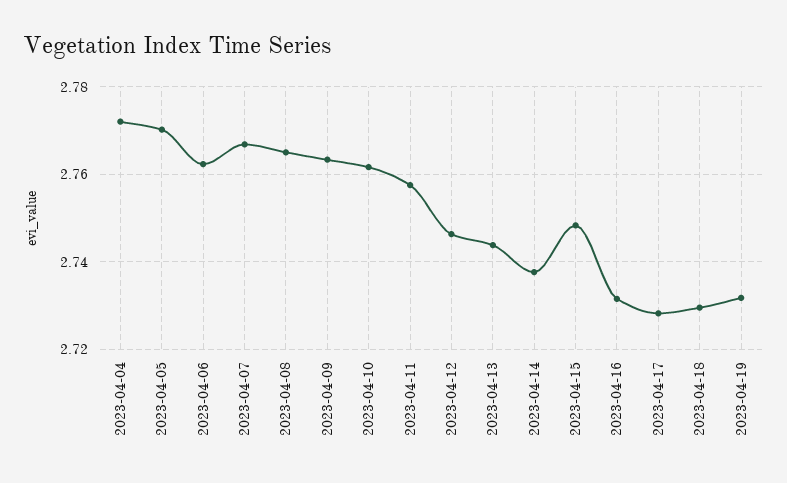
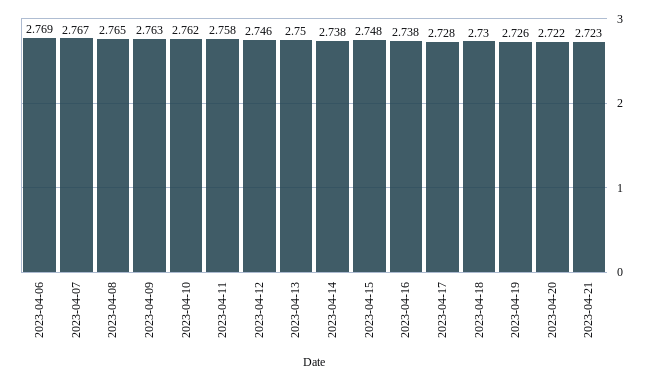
2023-04-04: 2.772 -> none
2023-04-05: 2.77 -> none
2023-04-06: 2.762 -> 2.769
2023-04-13: 2.744 -> 2.75
2023-04-16: 2.732 -> 2.738
2023-04-19: 2.732 -> 2.726
2023-04-20: none -> 2.722
2023-04-21: none -> 2.723

